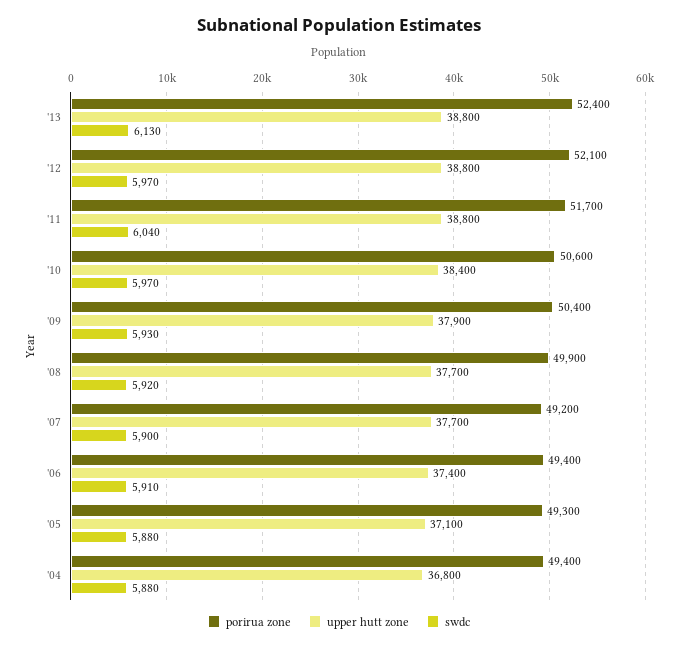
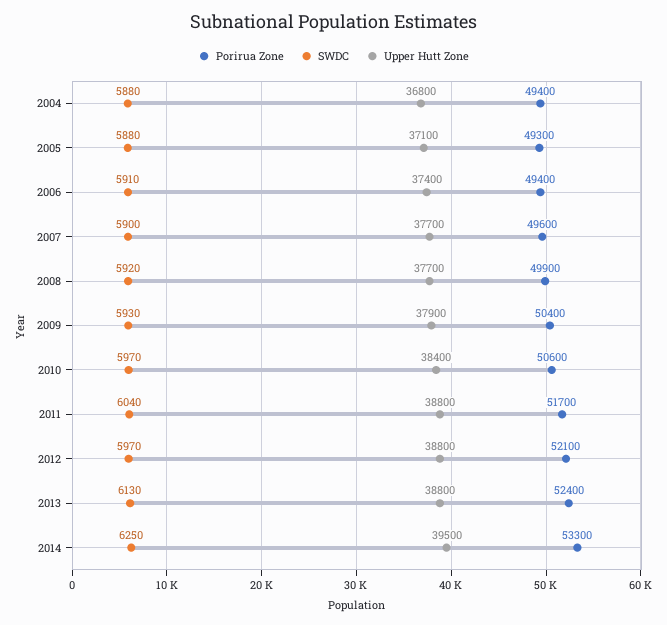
porirua zone, '07: 49200 -> 49600
porirua zone, 2014: none -> 53300
swdc, 2014: none -> 6250
upper hutt zone, 2014: none -> 39500

